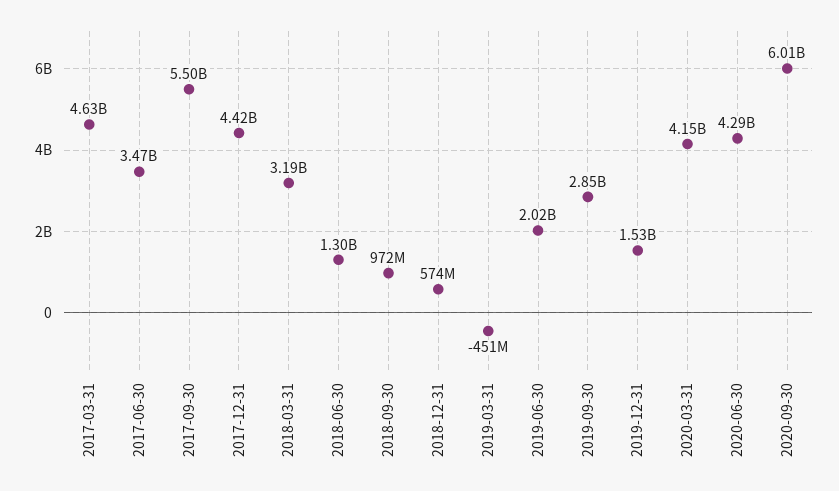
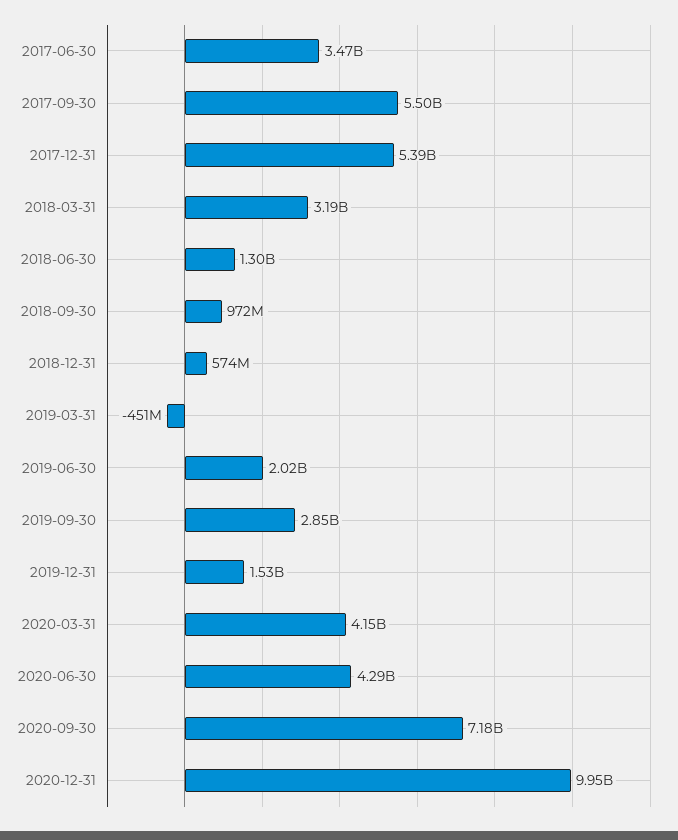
2017-03-31: 4630000000 -> none
2017-12-31: 4420000000 -> 5390000000
2020-09-30: 6010000000 -> 7180000000
2020-12-31: none -> 9950000000

